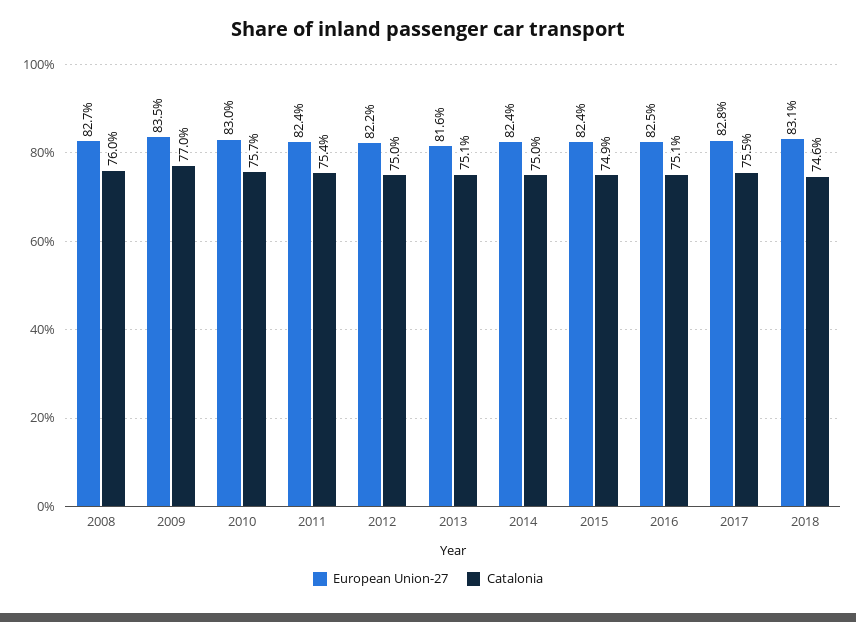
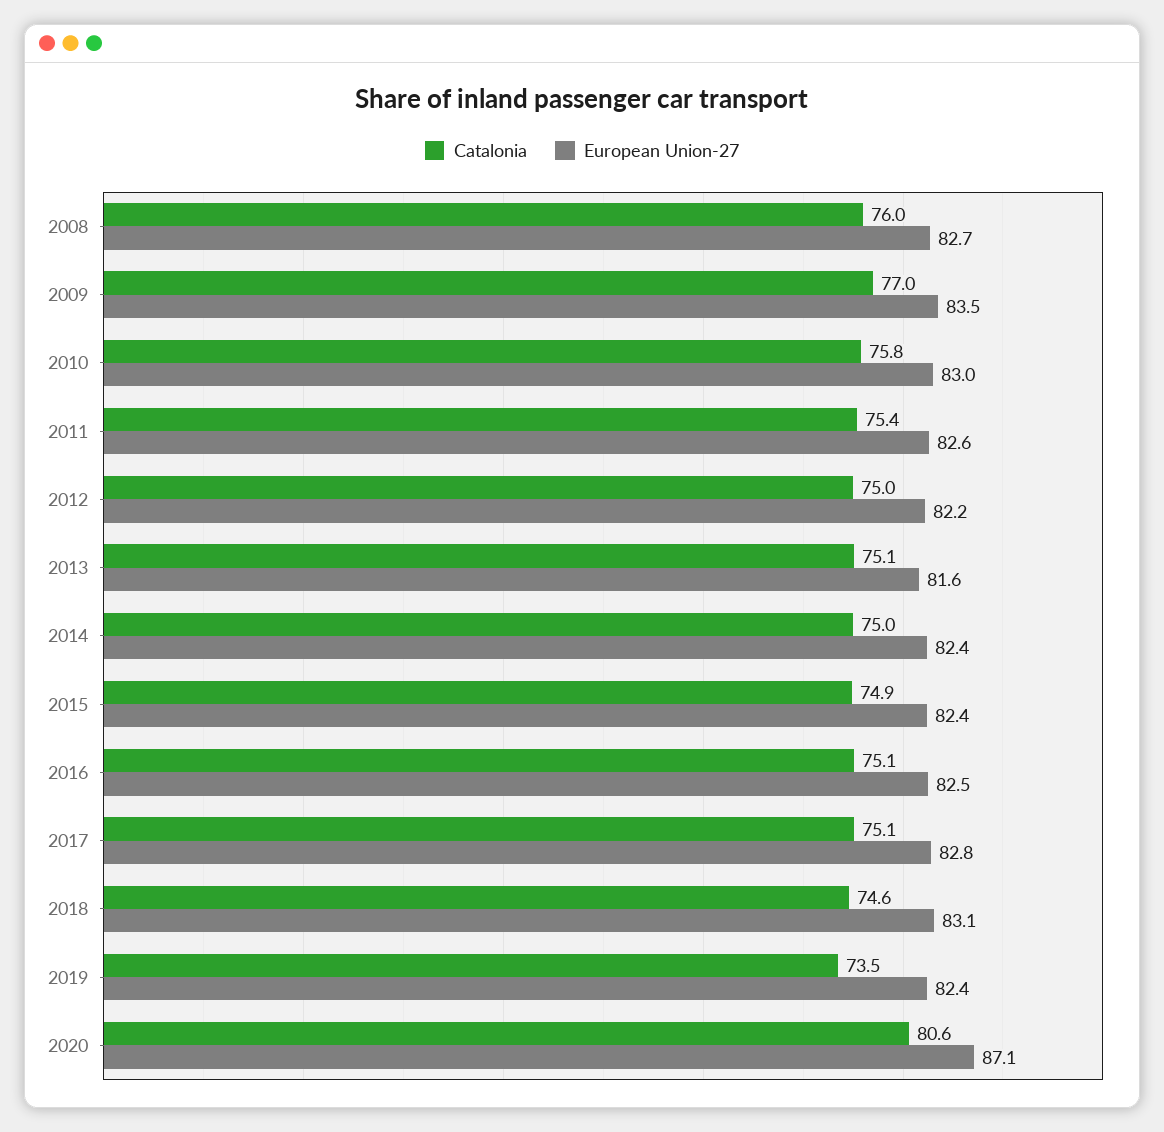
Catalonia, 2010: 75.7 -> 75.8
European Union-27, 2011: 82.4 -> 82.6
Catalonia, 2017: 75.5 -> 75.1
Catalonia, 2019: none -> 73.5
European Union-27, 2019: none -> 82.4
Catalonia, 2020: none -> 80.6
European Union-27, 2020: none -> 87.1

